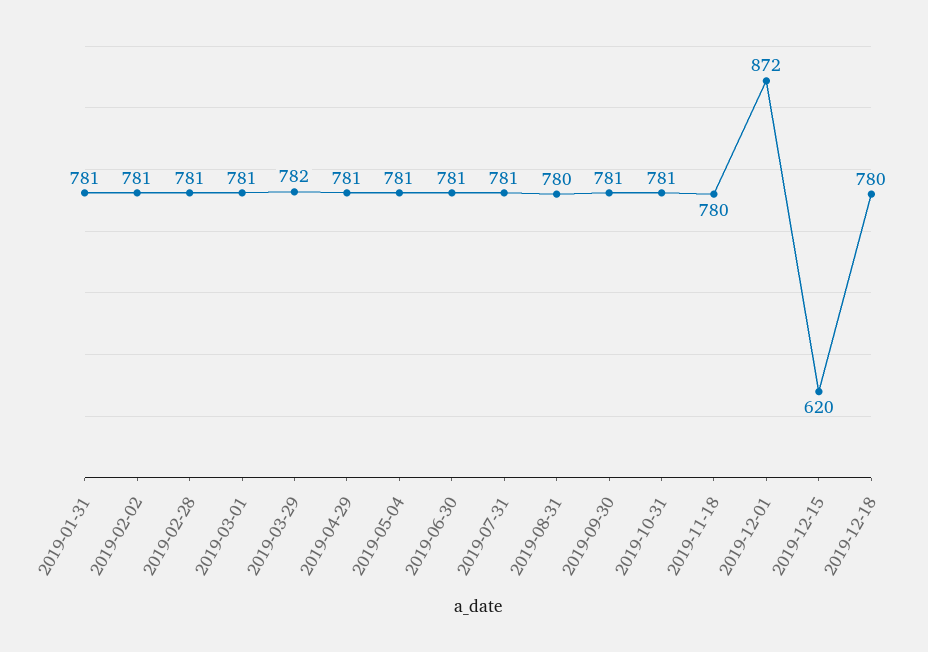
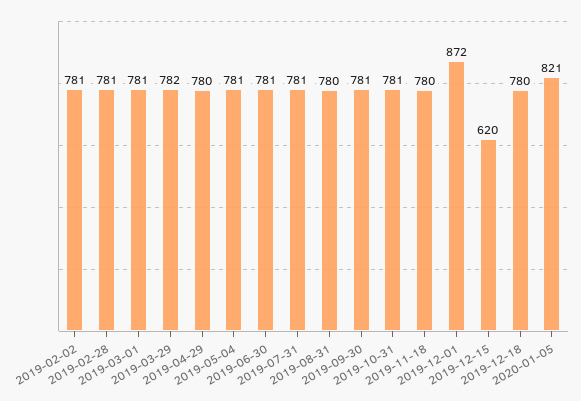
2019-01-31: 781 -> none
2019-04-29: 781 -> 780
2020-01-05: none -> 821

